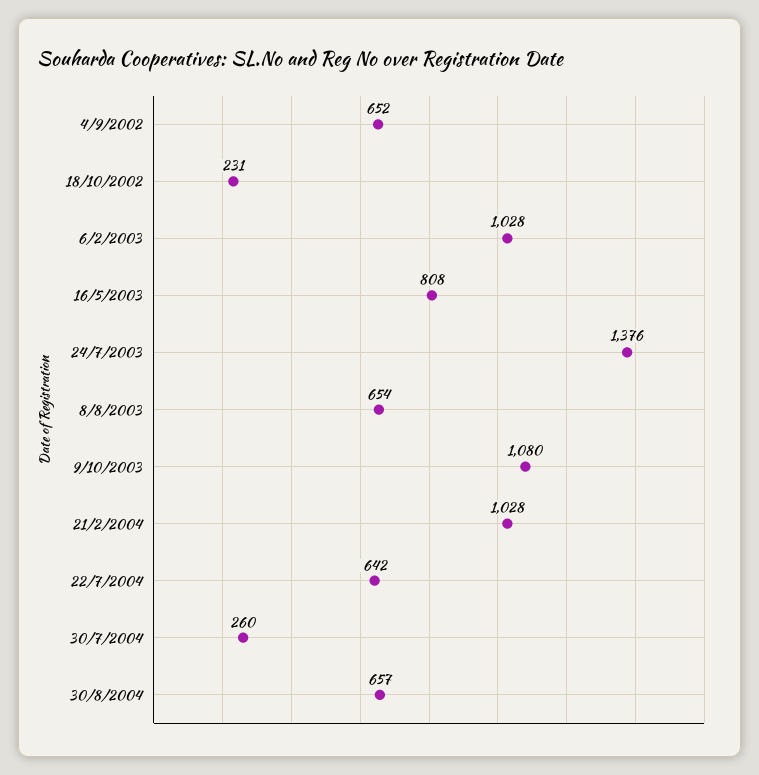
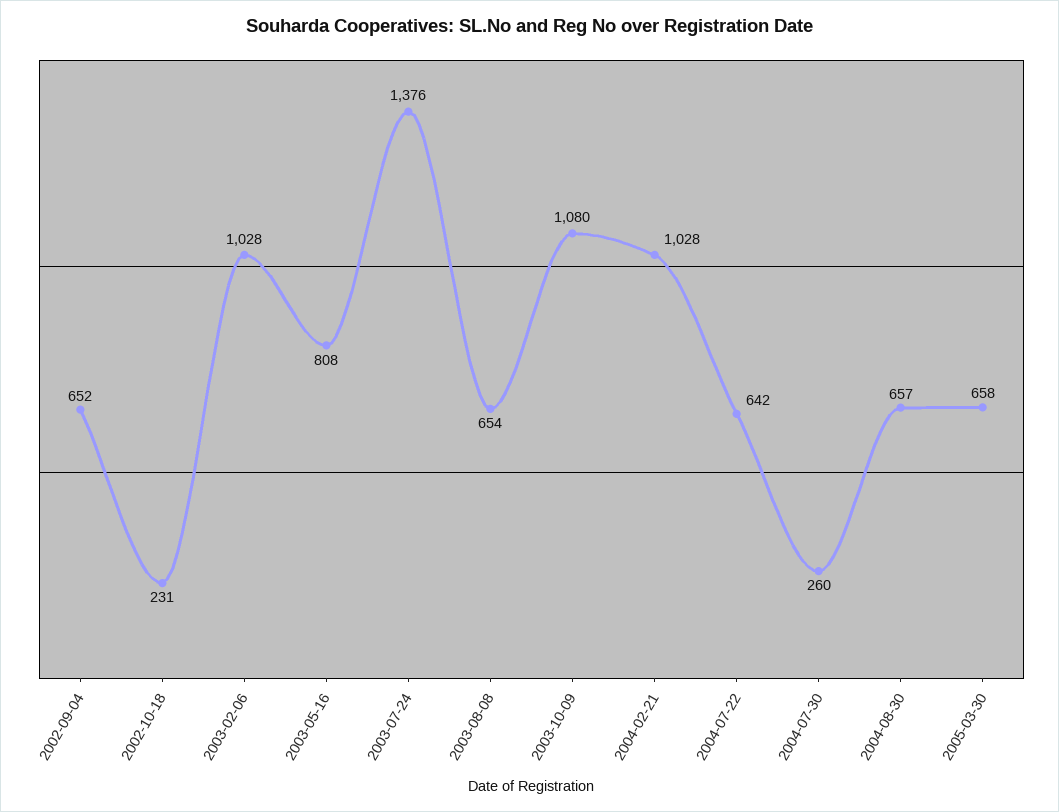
2005-03-30: none -> 658

